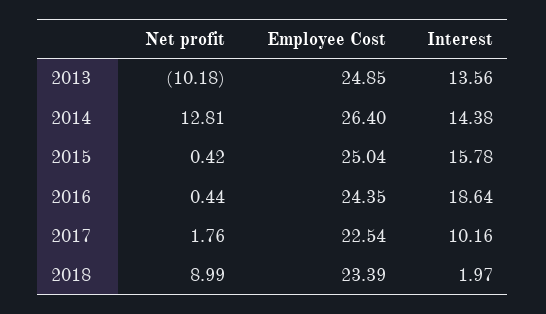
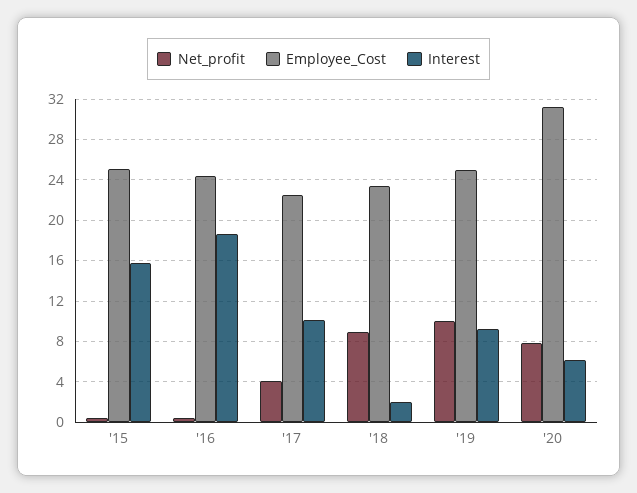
Net profit, 2013: -10.18 -> none
Employee Cost, 2013: 24.85 -> none
Interest, 2013: 13.56 -> none
Net profit, 2014: 12.81 -> none
Employee Cost, 2014: 26.4 -> none
Interest, 2014: 14.38 -> none
Net profit, 2017: 1.76 -> 4
Net profit, '19: none -> 10
Employee Cost, '19: none -> 25
Interest, '19: none -> 9
Net profit, '20: none -> 8
Employee Cost, '20: none -> 31
Interest, '20: none -> 6

